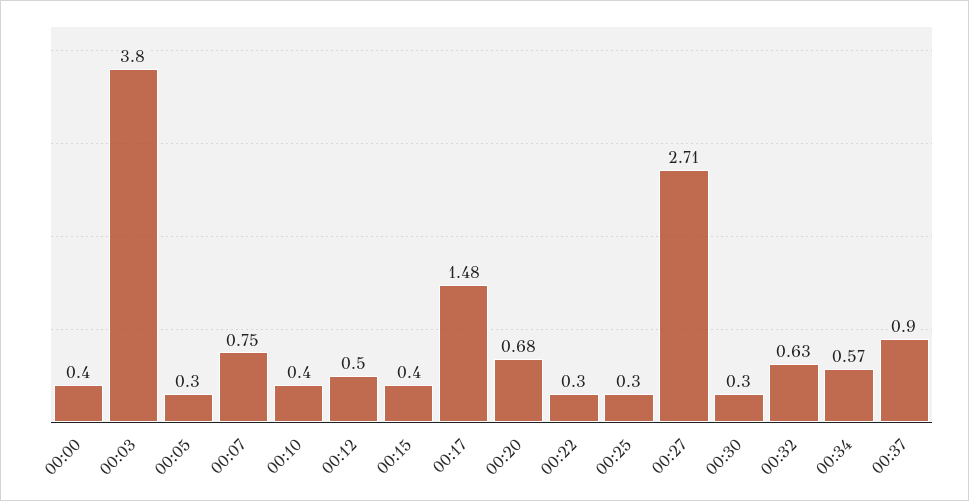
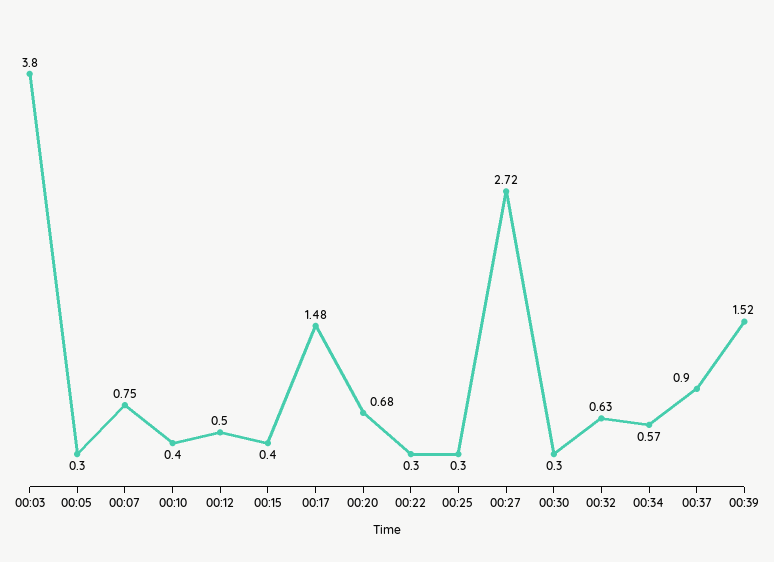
00:00: 0.4 -> none
00:27: 2.71 -> 2.72
00:39: none -> 1.52

